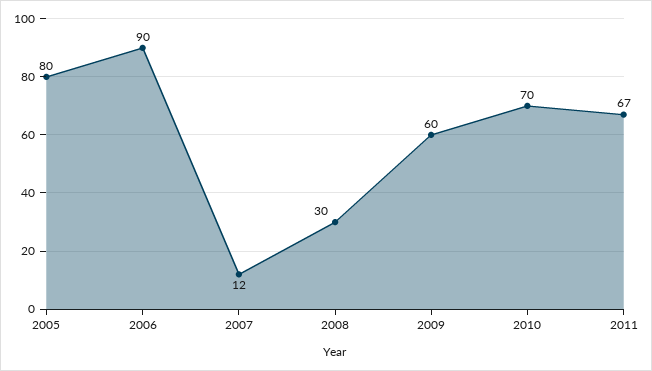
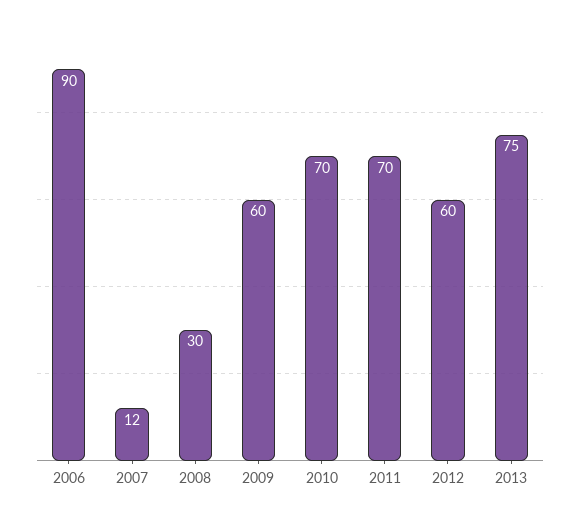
2005: 80 -> none
2011: 67 -> 70
2012: none -> 60
2013: none -> 75

